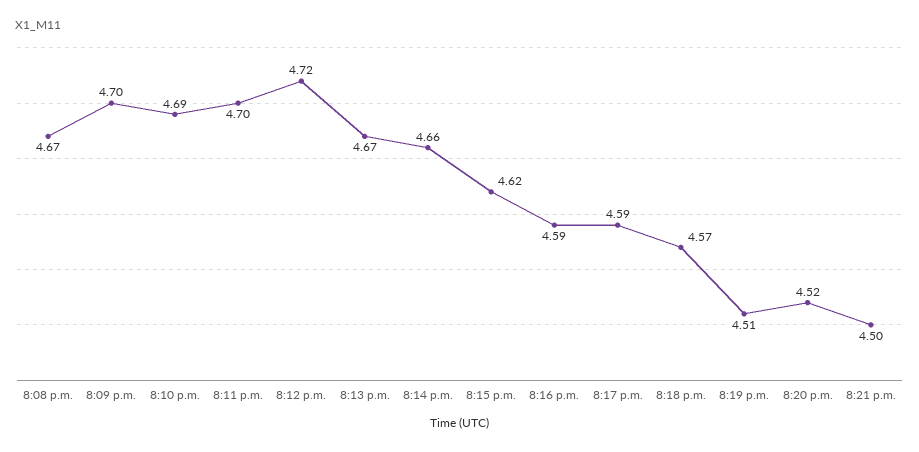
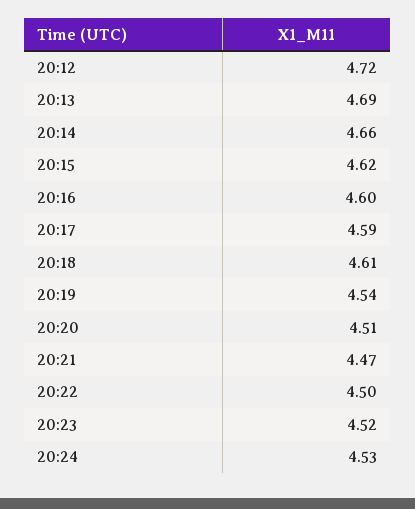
8:08 p.m.: 4.67 -> none
8:09 p.m.: 4.7 -> none
8:10 p.m.: 4.69 -> none
8:11 p.m.: 4.7 -> none
8:13 p.m.: 4.67 -> 4.69
8:16 p.m.: 4.59 -> 4.6
8:18 p.m.: 4.57 -> 4.61
8:19 p.m.: 4.51 -> 4.54
8:20 p.m.: 4.52 -> 4.51
8:21 p.m.: 4.5 -> 4.47
20:22: none -> 4.5
20:23: none -> 4.52
20:24: none -> 4.53

